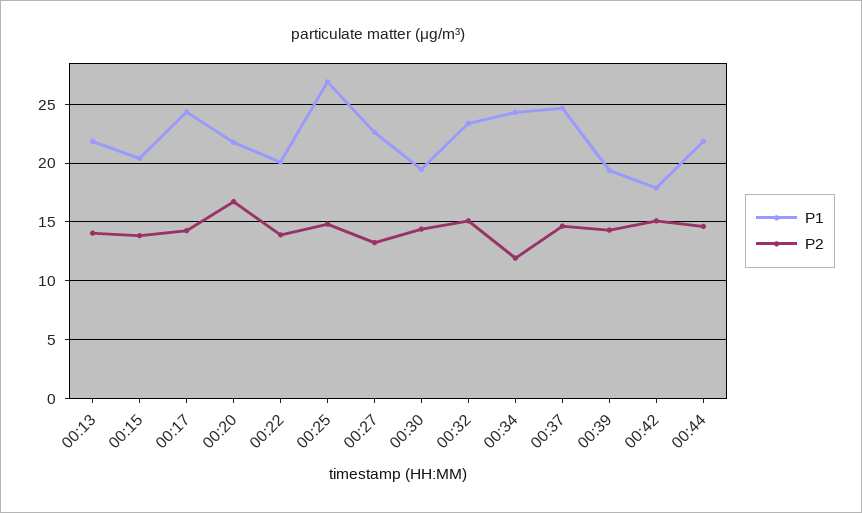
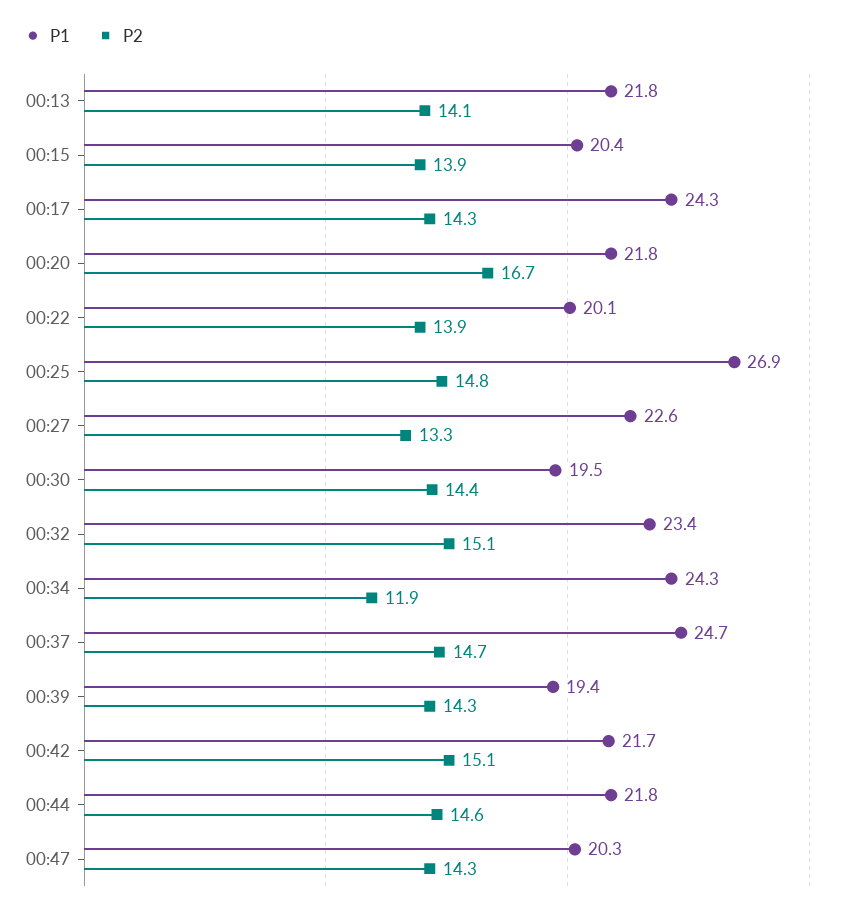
P1, 00:42: 18 -> 21.7
P1, 00:47: none -> 20.3
P2, 00:47: none -> 14.3

